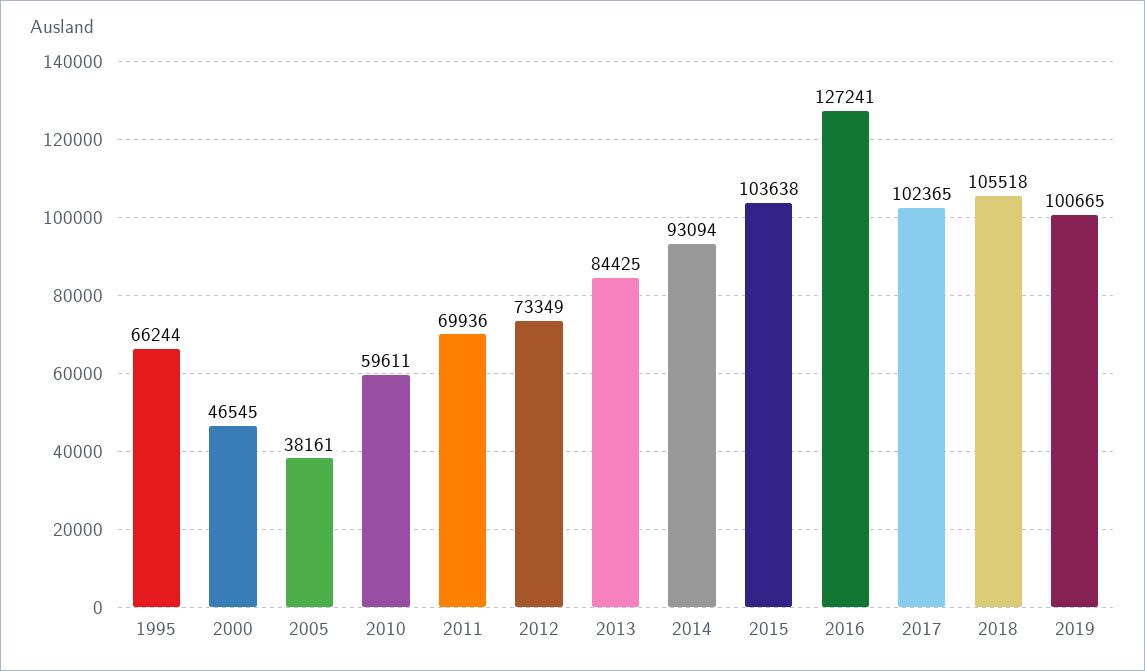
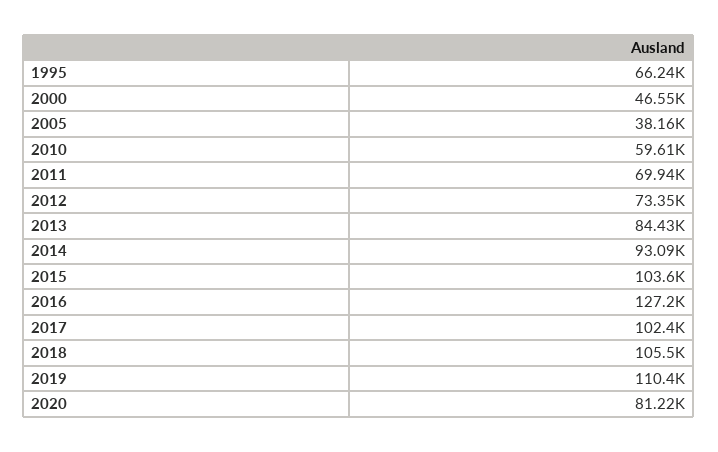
2019: 100665 -> 110400
2020: none -> 81220

